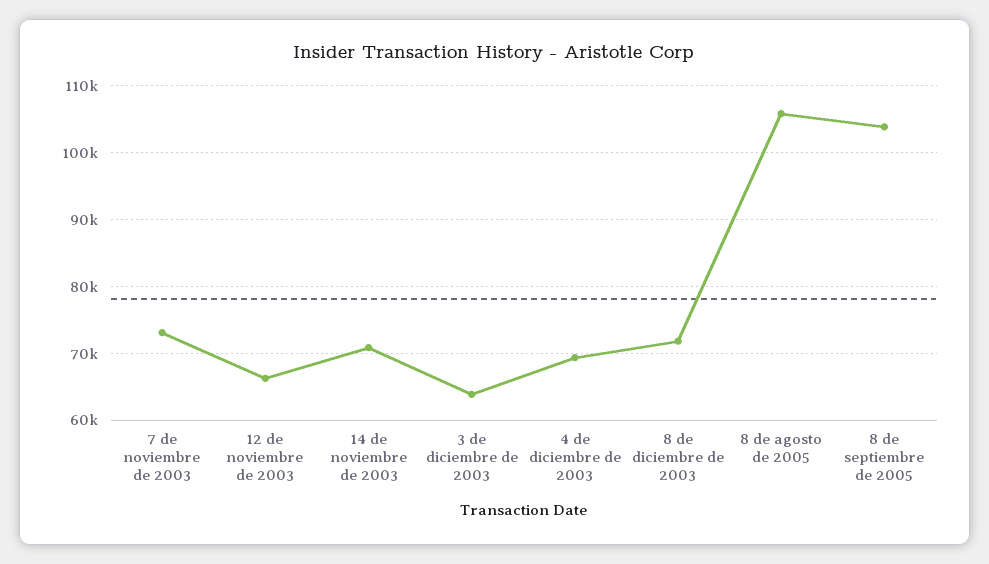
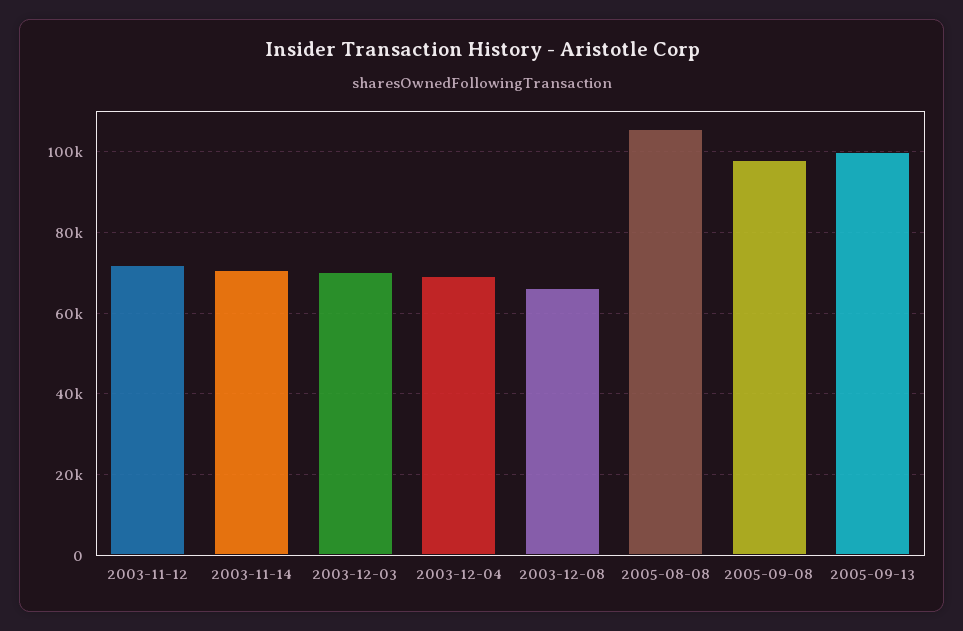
7 de noviembre de 2003: 73000 -> none
12 de noviembre de 2003: 66000 -> 72000
3 de diciembre de 2003: 64000 -> 70000
8 de diciembre de 2003: 72000 -> 66000
8 de septiembre de 2005: 104000 -> 98000
2005-09-13: none -> 100000

